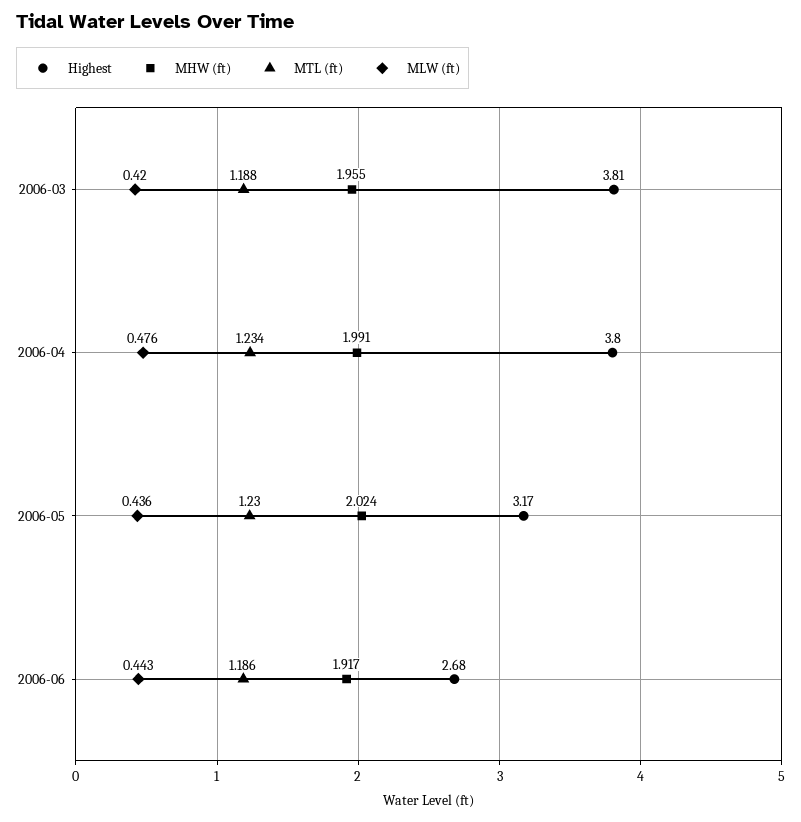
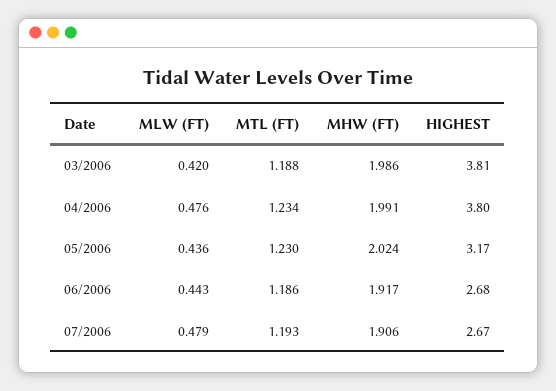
MHW (ft), 2006-03: 1.955 -> 1.986
MLW (ft), 07/2006: none -> 0.479
MTL (ft), 07/2006: none -> 1.193
MHW (ft), 07/2006: none -> 1.906
Highest, 07/2006: none -> 2.67

